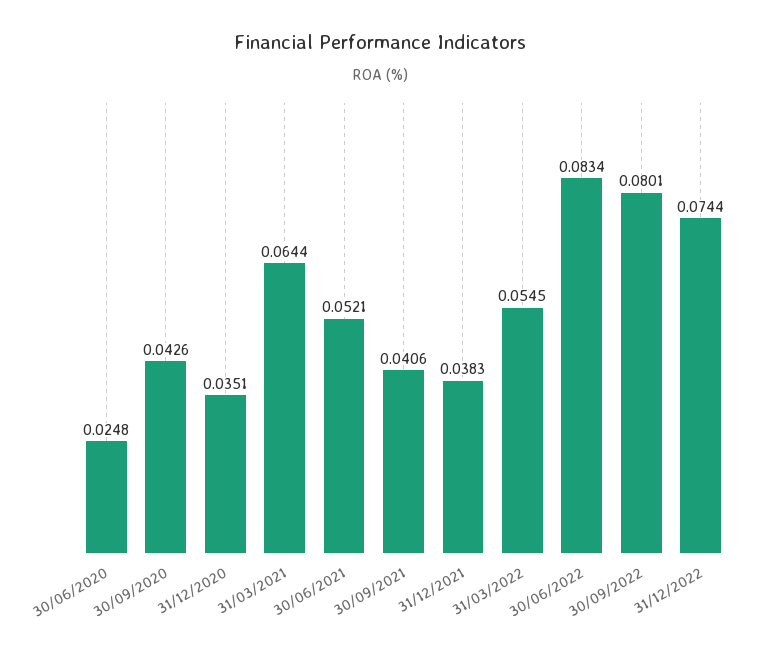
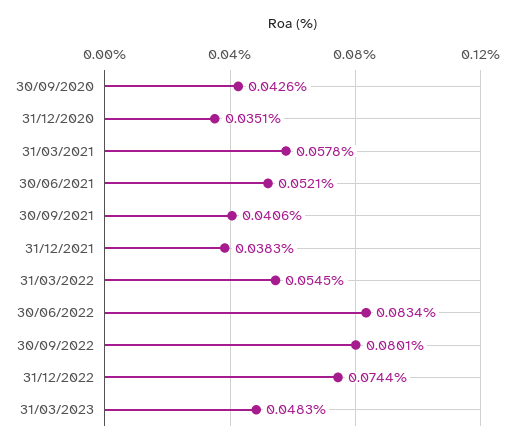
30/06/2020: 0.0248 -> none
31/03/2021: 0.0644 -> 0.0578
31/03/2023: none -> 0.0483

